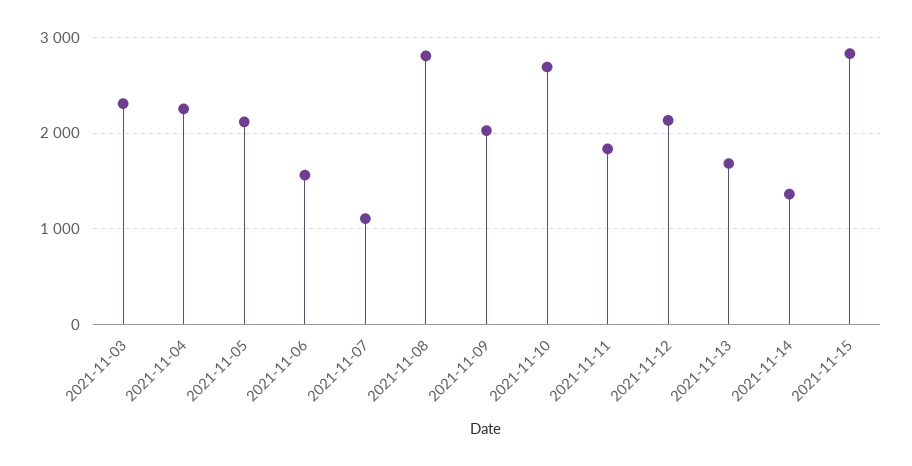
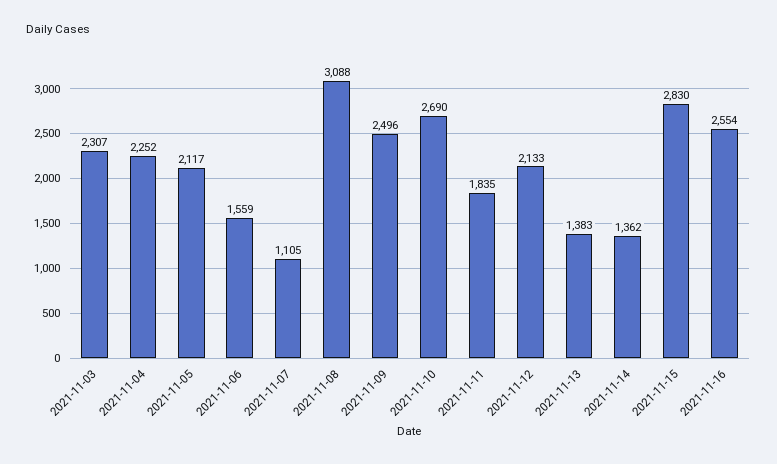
2021-11-08: 2800 -> 3088
2021-11-09: 2000 -> 2496
2021-11-13: 1700 -> 1383
2021-11-16: none -> 2554

